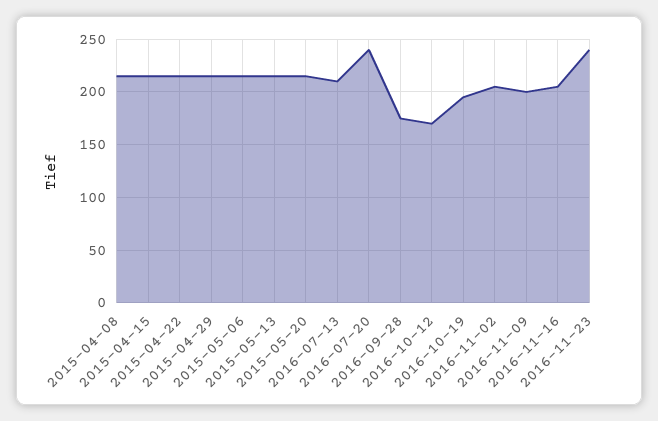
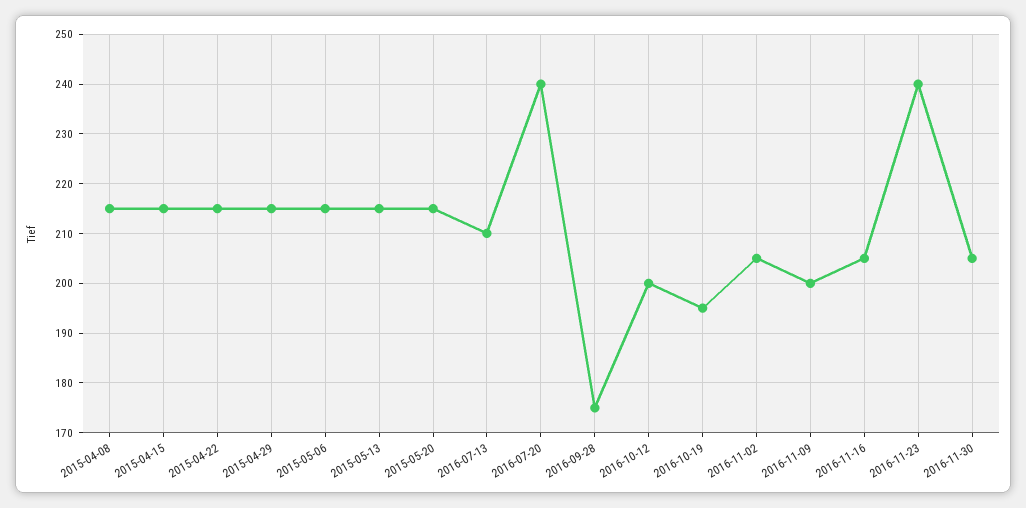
2016-10-12: 170 -> 200
2016-11-30: none -> 205

